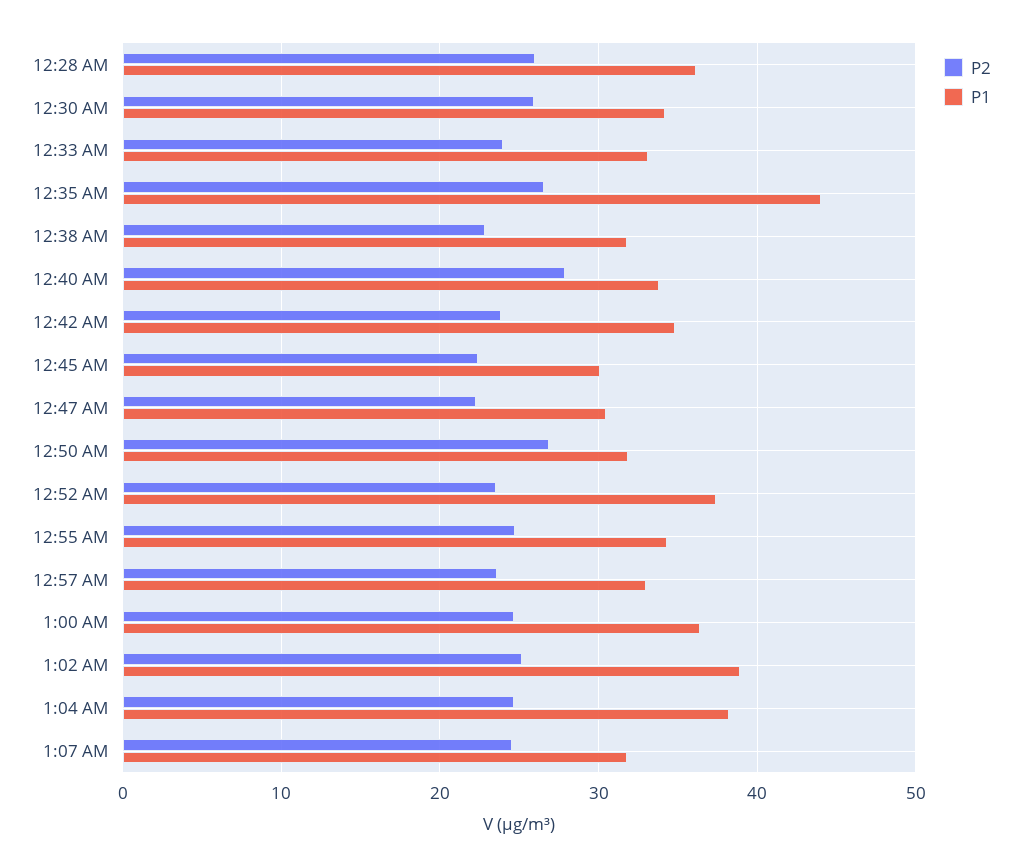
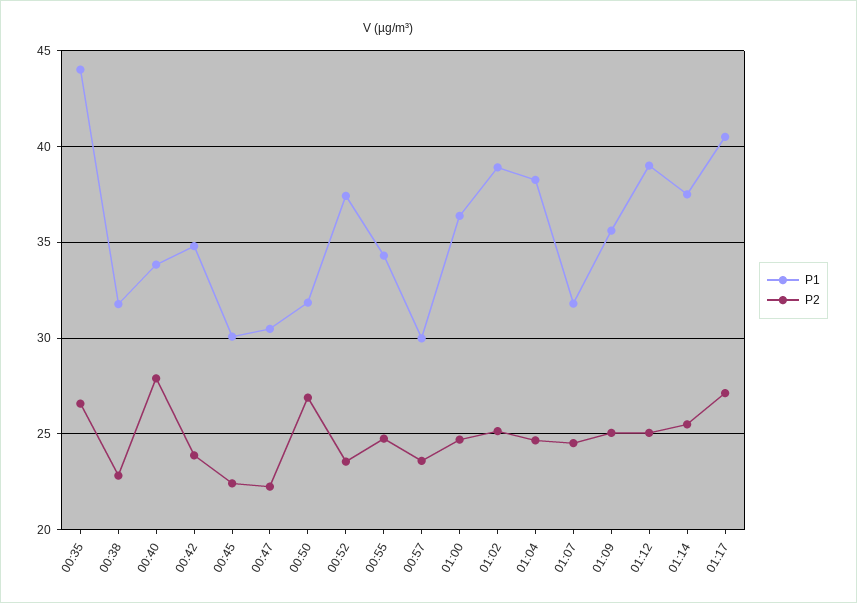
P2, 12:28 AM: 26 -> none
P1, 12:28 AM: 36 -> none
P2, 12:30 AM: 26 -> none
P1, 12:30 AM: 34 -> none
P2, 12:33 AM: 24 -> none
P1, 12:33 AM: 33 -> none
P1, 12:57 AM: 33 -> 30
P1, 01:09: none -> 35.5
P2, 01:09: none -> 25
P1, 01:12: none -> 39
P2, 01:12: none -> 25
P1, 01:14: none -> 37.5
P2, 01:14: none -> 25.5
P1, 01:17: none -> 40.5
P2, 01:17: none -> 27

